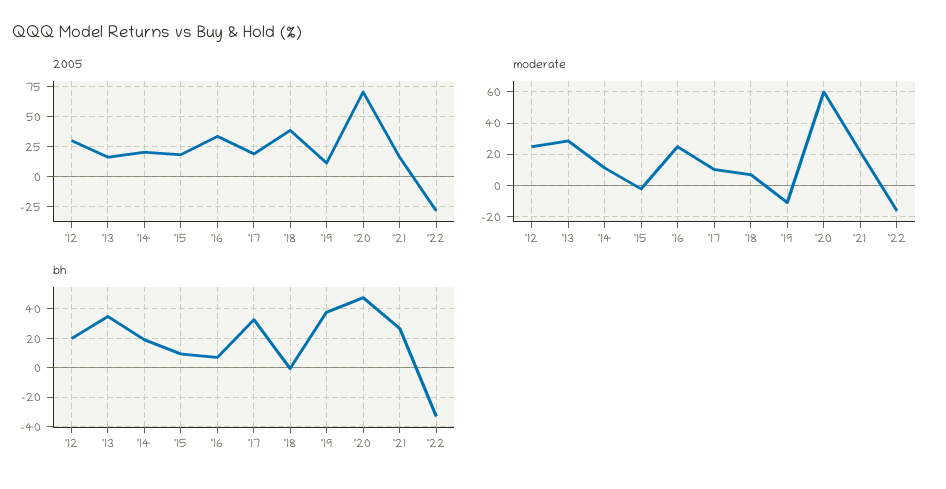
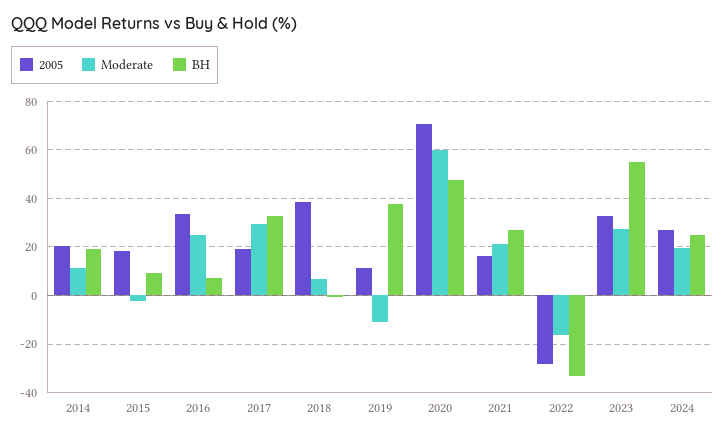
2005, '12: 30 -> none
2005, '13: 15 -> none
moderate, '12: 25 -> none
moderate, '13: 30 -> none
moderate, '17: 10 -> 30
bh, '12: 20 -> none
bh, '13: 35 -> none
2005, 2023: none -> 32.5
moderate, 2023: none -> 27.5
bh, 2023: none -> 55
2005, 2024: none -> 27.5
moderate, 2024: none -> 20
bh, 2024: none -> 25

